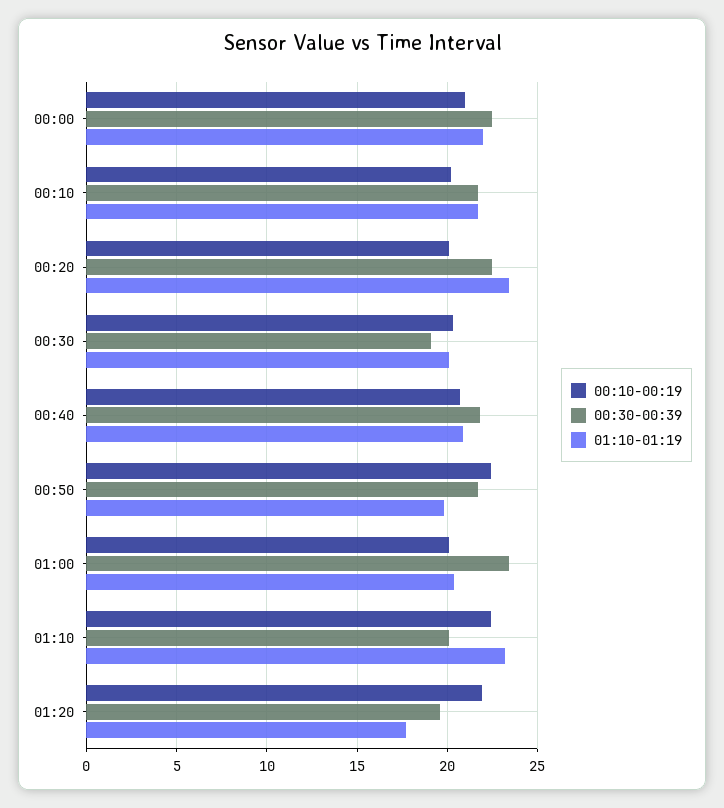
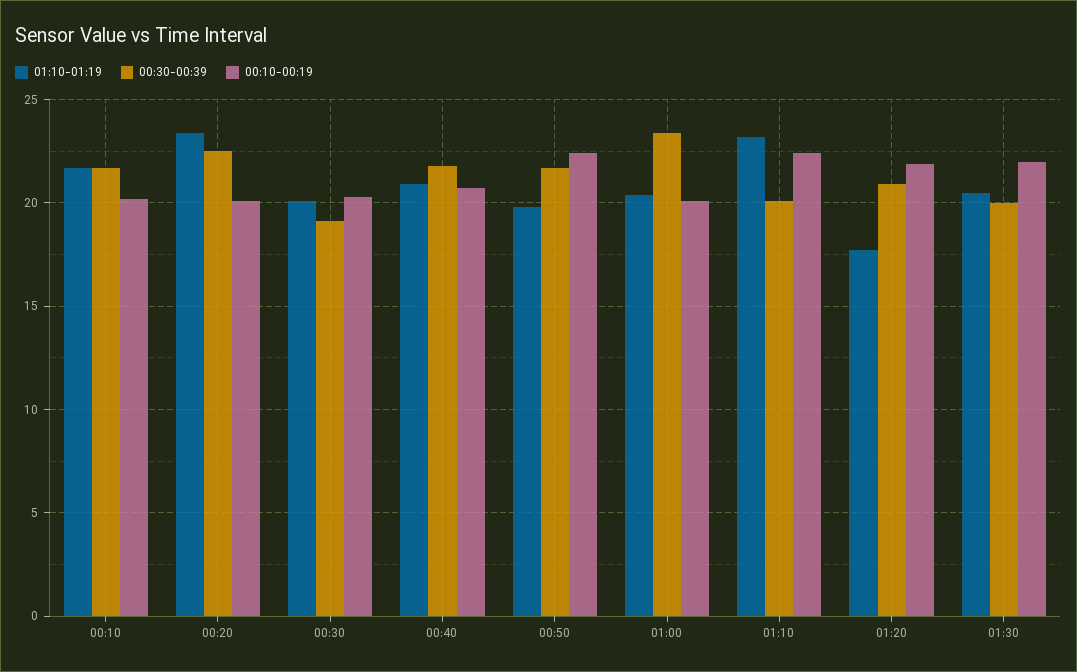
00:10-00:19, 00:00: 21 -> none
00:30-00:39, 00:00: 22.5 -> none
01:10-01:19, 00:00: 22 -> none
00:30-00:39, 01:20: 19.5 -> 21
01:10-01:19, 01:30: none -> 20.5
00:30-00:39, 01:30: none -> 20
00:10-00:19, 01:30: none -> 22

